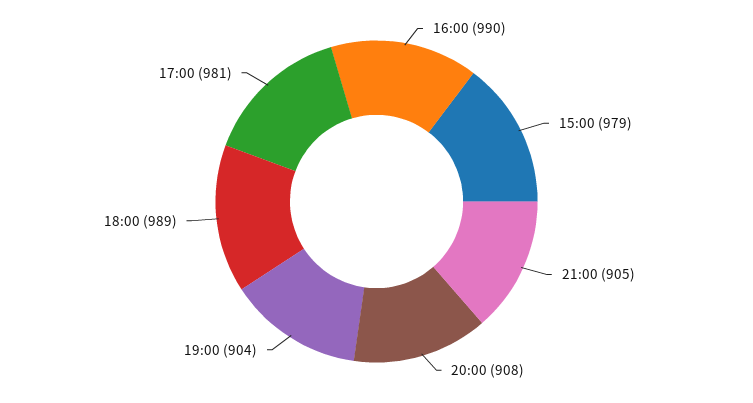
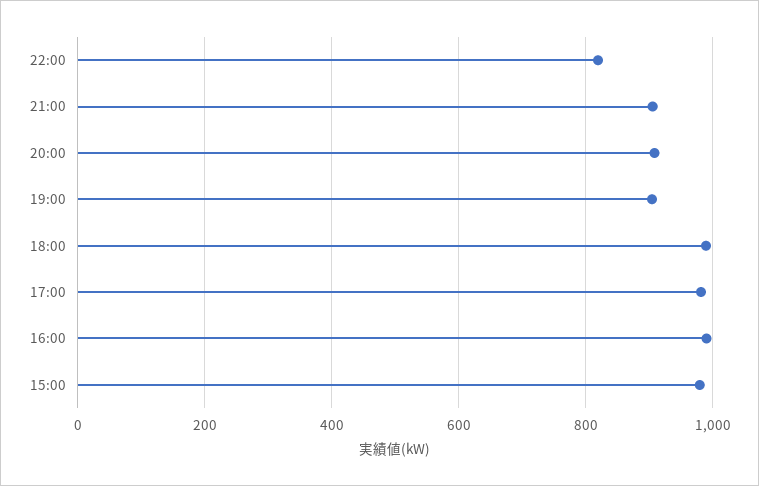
22:00: none -> 820

